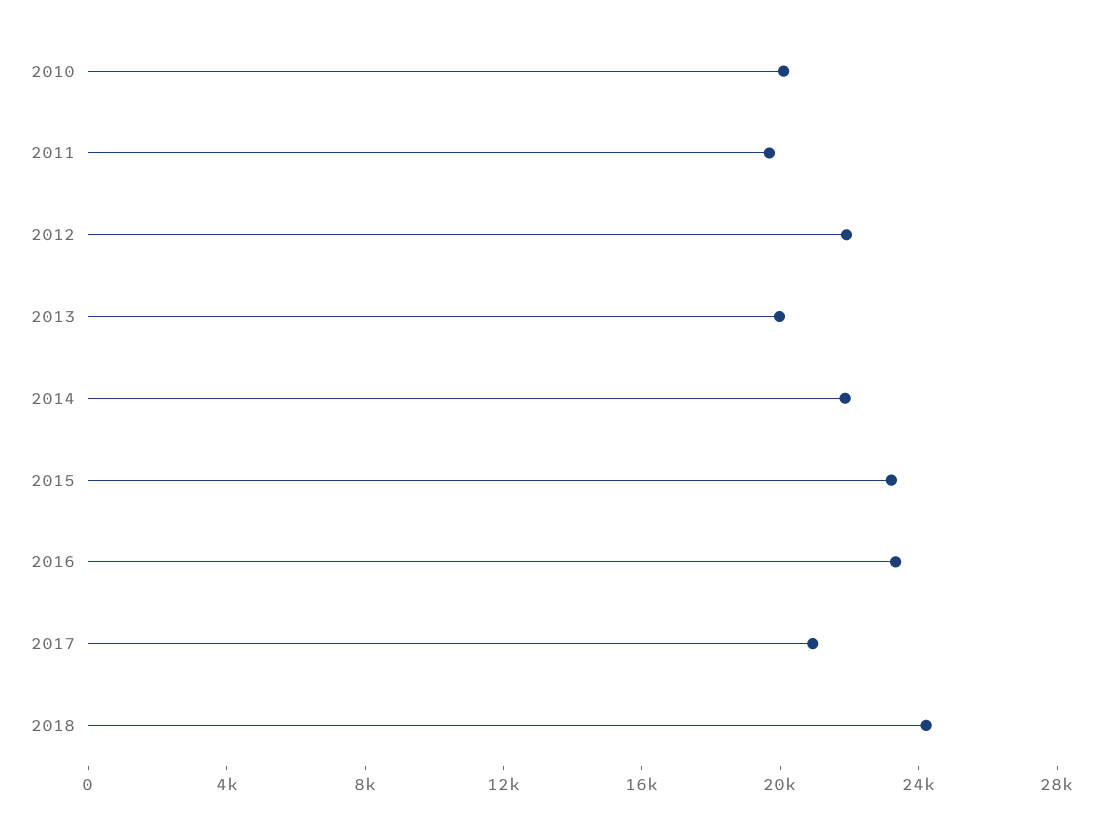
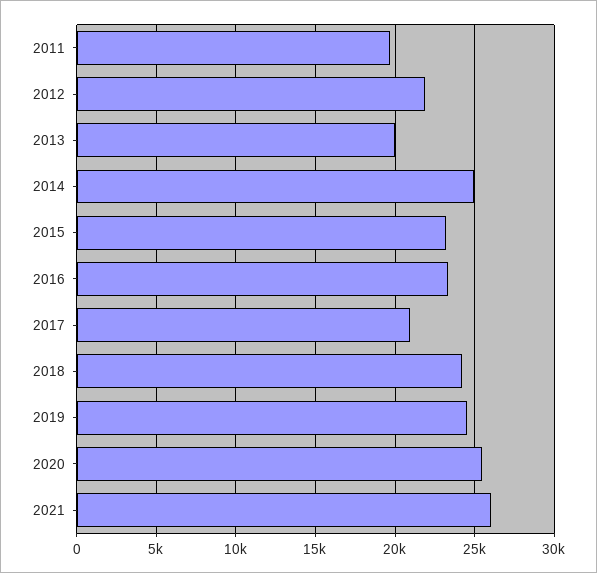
2010: 20000 -> none
2014: 22000 -> 25000
2019: none -> 24500
2020: none -> 25500
2021: none -> 26000

